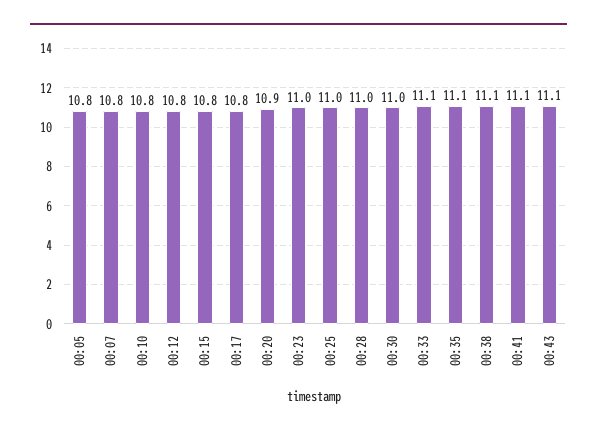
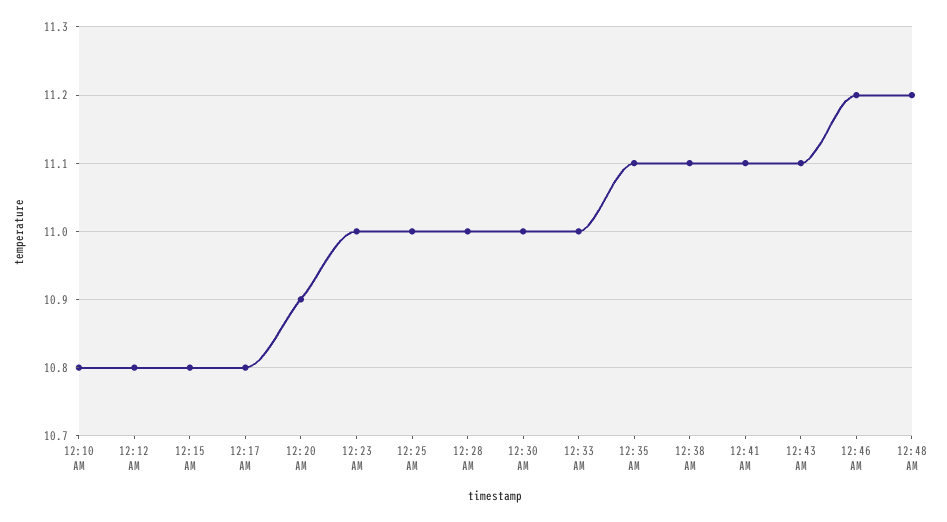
00:05: 10.8 -> none
00:07: 10.8 -> none
00:33: 11.1 -> 11
12:46 AM: none -> 11.2
12:48 AM: none -> 11.2

